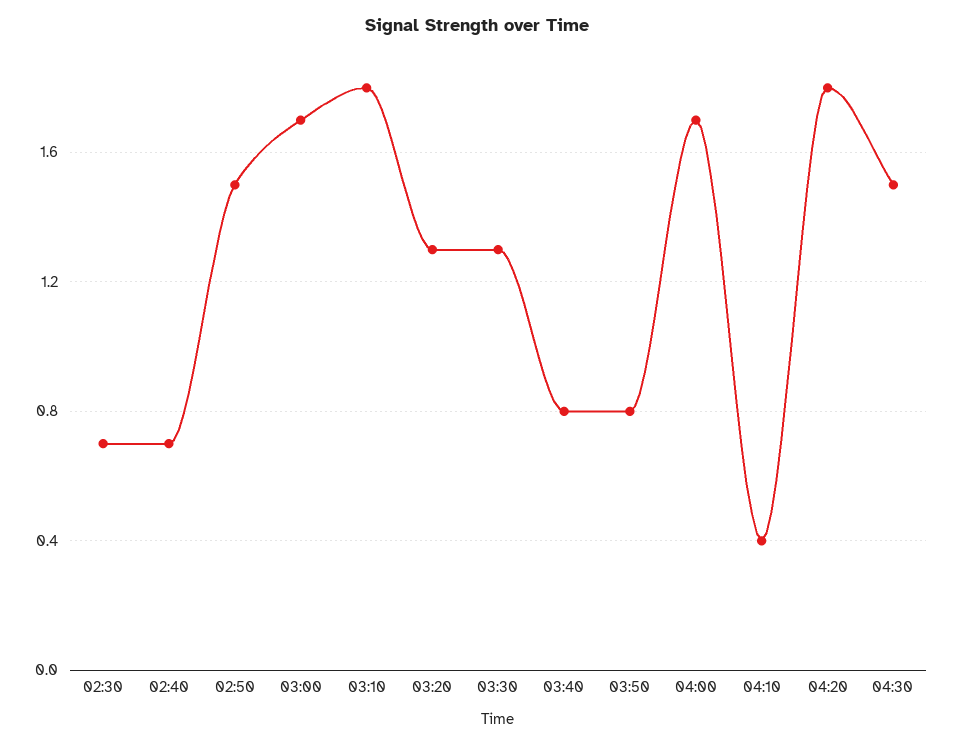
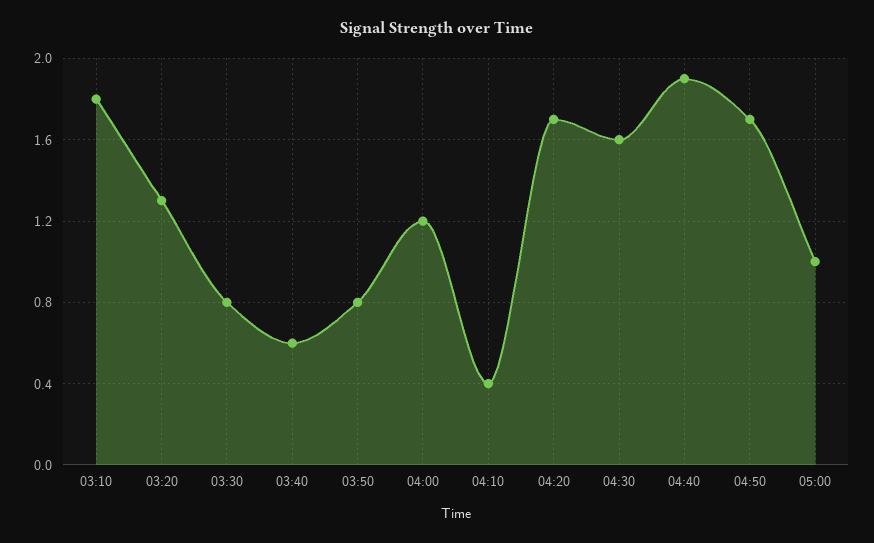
02:30: 0.7 -> none
02:40: 0.7 -> none
02:50: 1.5 -> none
03:00: 1.7 -> none
03:30: 1.3 -> 0.8
03:40: 0.8 -> 0.6
04:00: 1.7 -> 1.2
04:20: 1.8 -> 1.7
04:30: 1.5 -> 1.6
04:40: none -> 1.9
04:50: none -> 1.7
05:00: none -> 1

